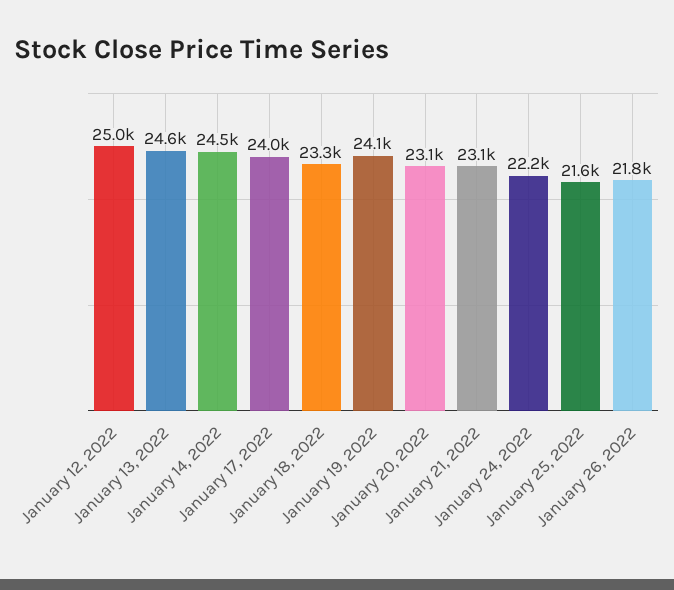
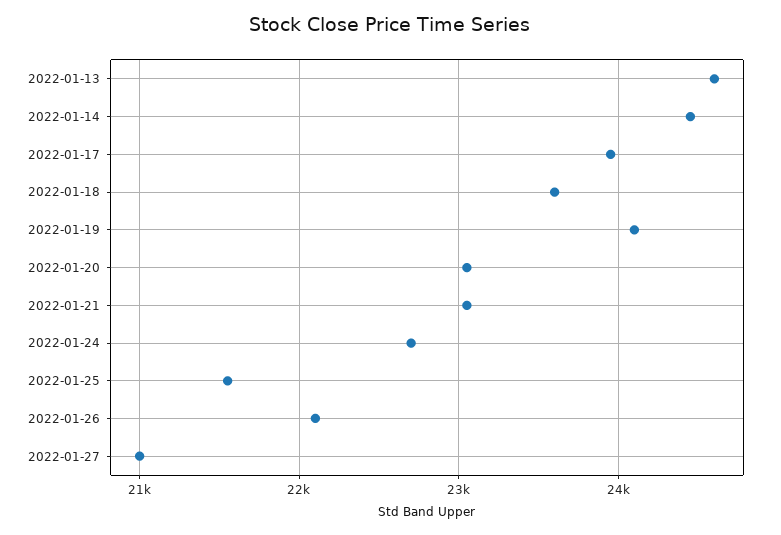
January 12, 2022: 25000 -> none
January 18, 2022: 23300 -> 23600
January 24, 2022: 22200 -> 22700
January 26, 2022: 21800 -> 22100
2022-01-27: none -> 21000

